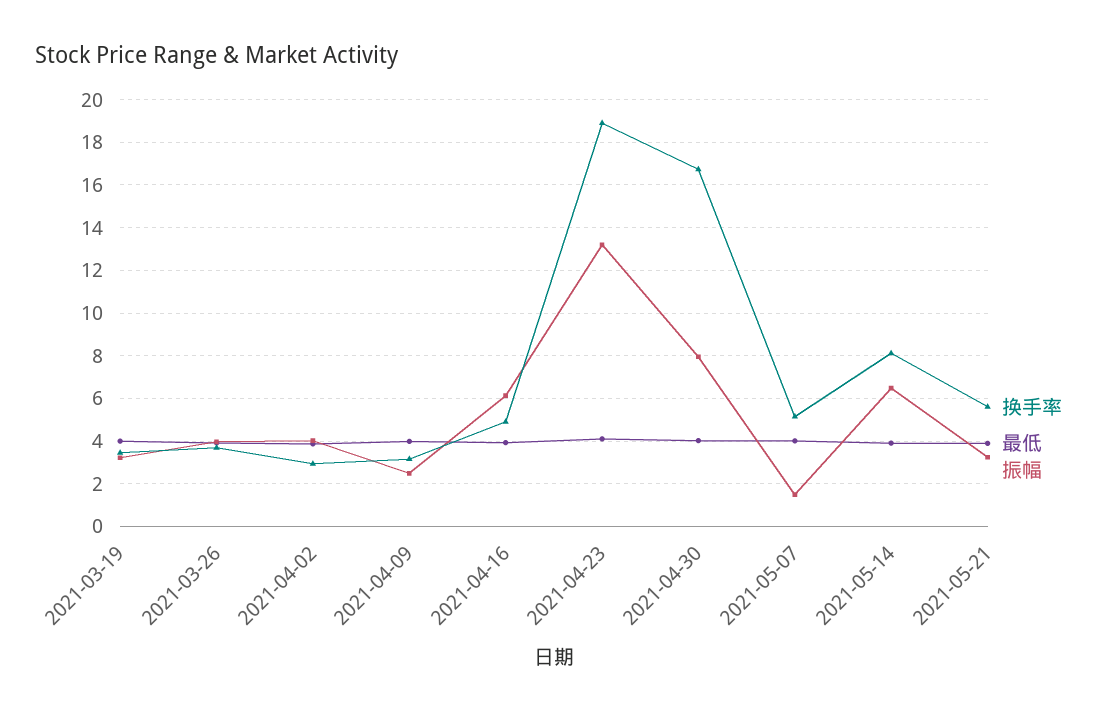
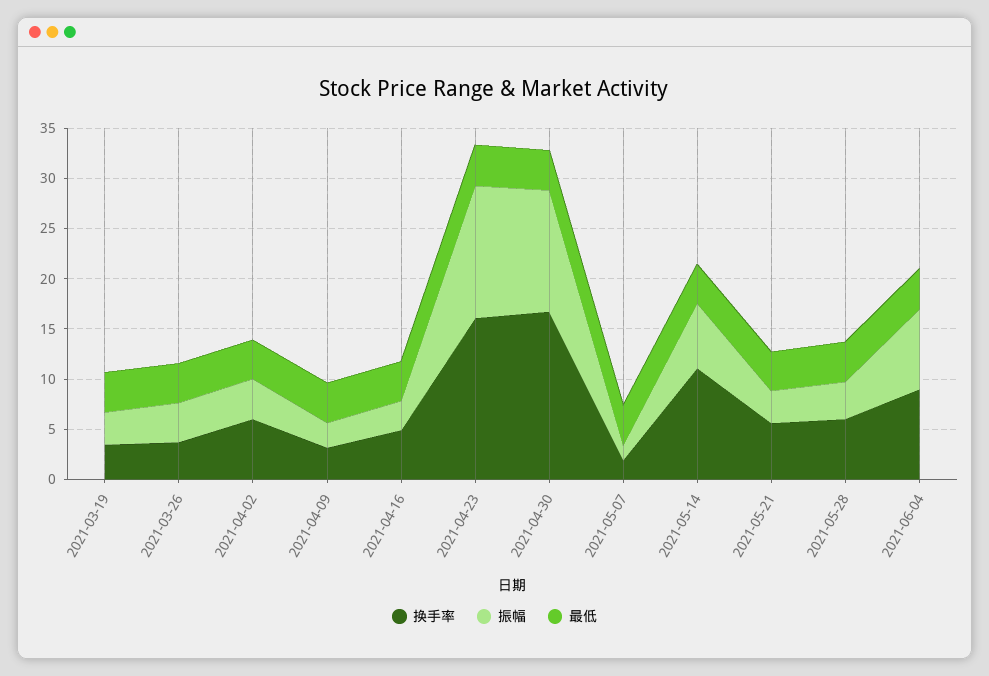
换手率, 2021-04-02: 3 -> 6
振幅, 2021-04-16: 6 -> 3
换手率, 2021-04-23: 19 -> 16
振幅, 2021-04-30: 8 -> 12
换手率, 2021-05-07: 5 -> 2
换手率, 2021-05-14: 8 -> 11
换手率, 2021-05-28: none -> 6
振幅, 2021-05-28: none -> 4
最低, 2021-05-28: none -> 4
换手率, 2021-06-04: none -> 9
振幅, 2021-06-04: none -> 8
最低, 2021-06-04: none -> 4

